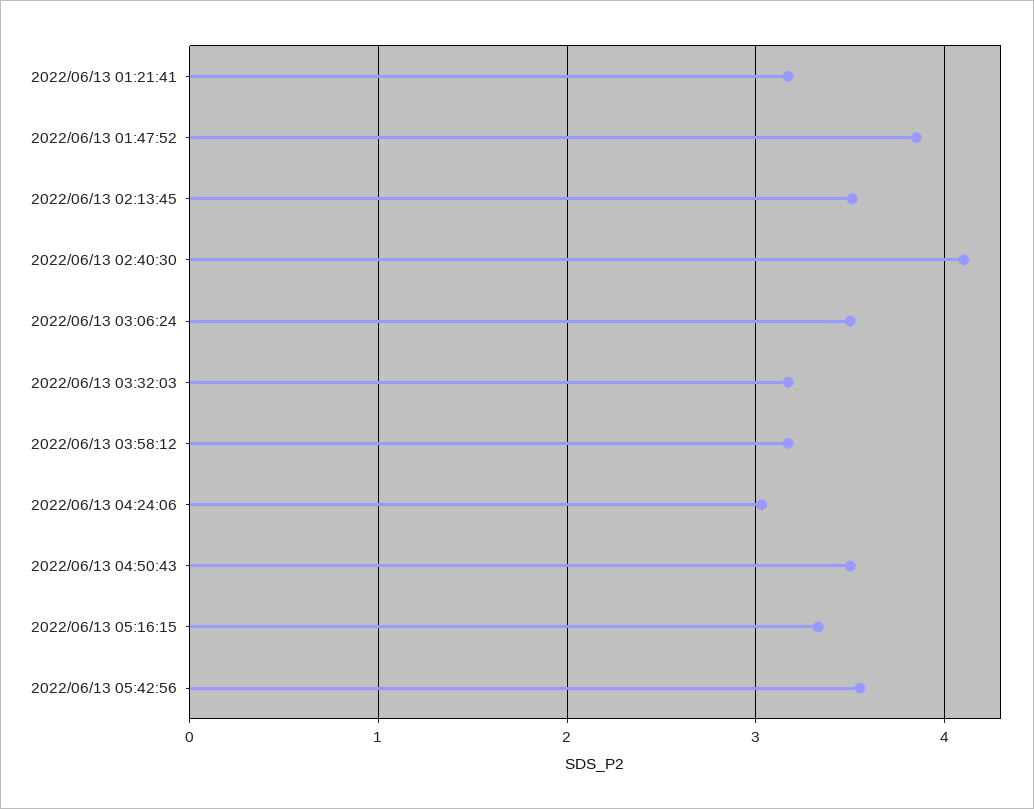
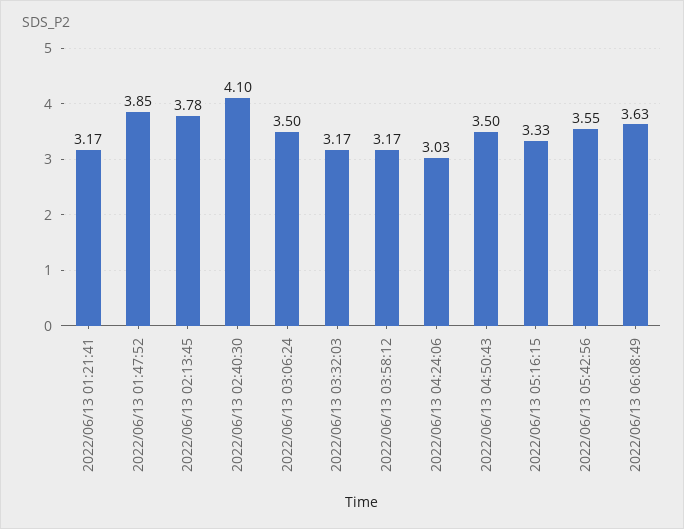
2022/06/13 02:13:45: 3.5 -> 3.78
2022/06/13 06:08:49: none -> 3.63

